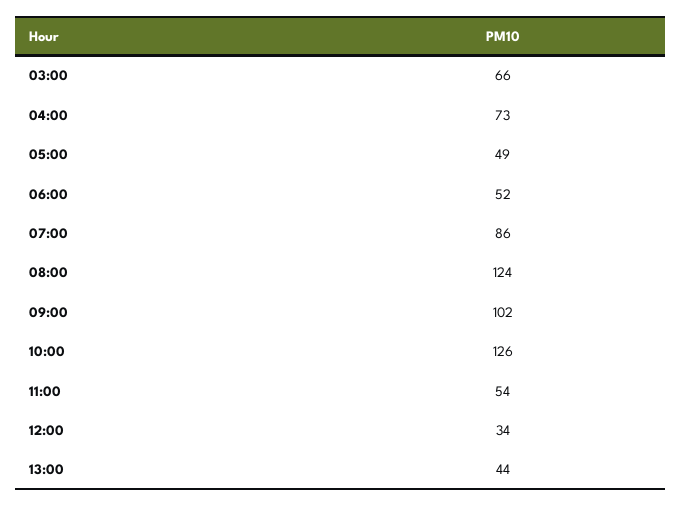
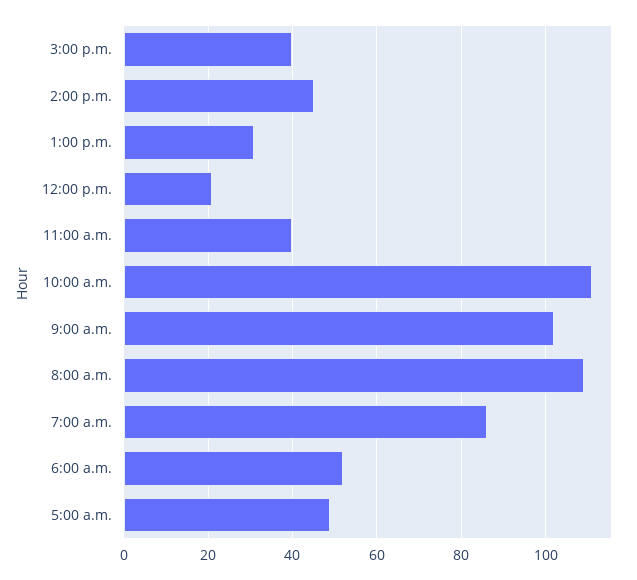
03:00: 66 -> none
04:00: 73 -> none
08:00: 124 -> 110
10:00: 126 -> 110
11:00: 54 -> 40
12:00: 34 -> 20
13:00: 44 -> 30
3:00 p.m.: none -> 40
2:00 p.m.: none -> 45

